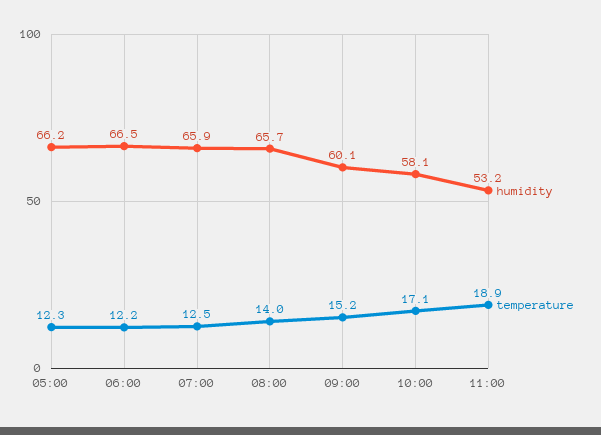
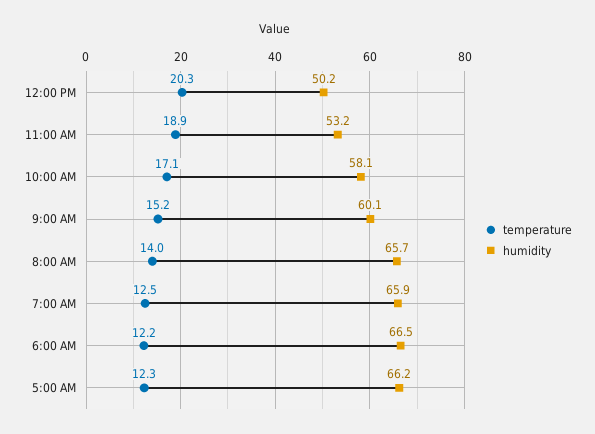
temperature, 12:00 PM: none -> 20.3
humidity, 12:00 PM: none -> 50.2

